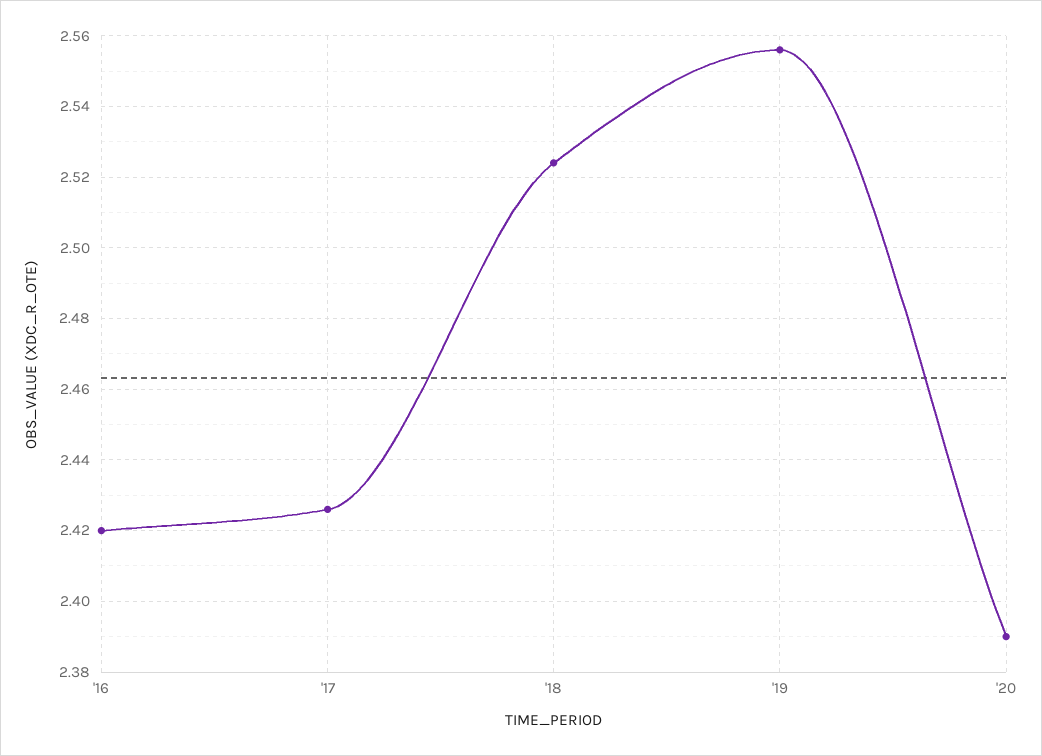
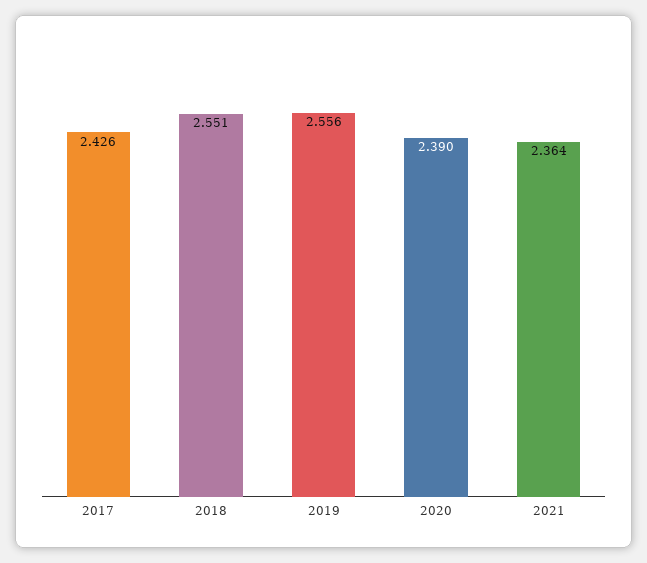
'16: 2.42 -> none
'18: 2.525 -> 2.551
2021: none -> 2.364

